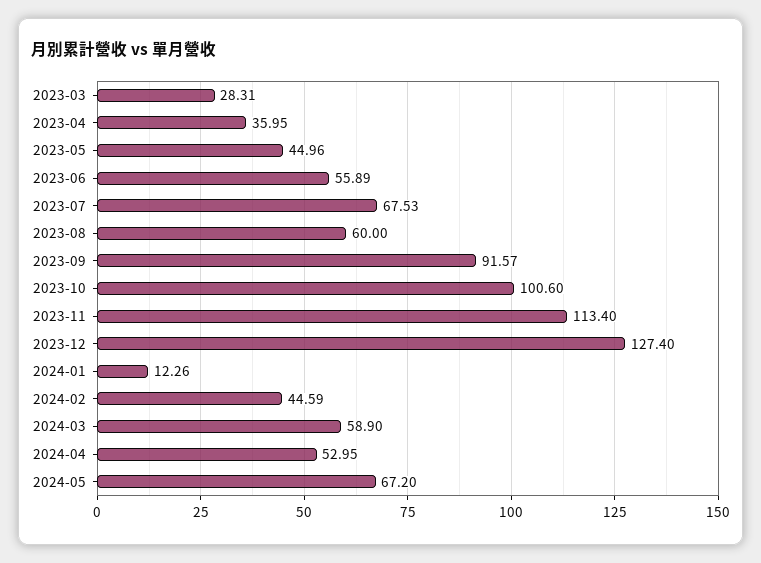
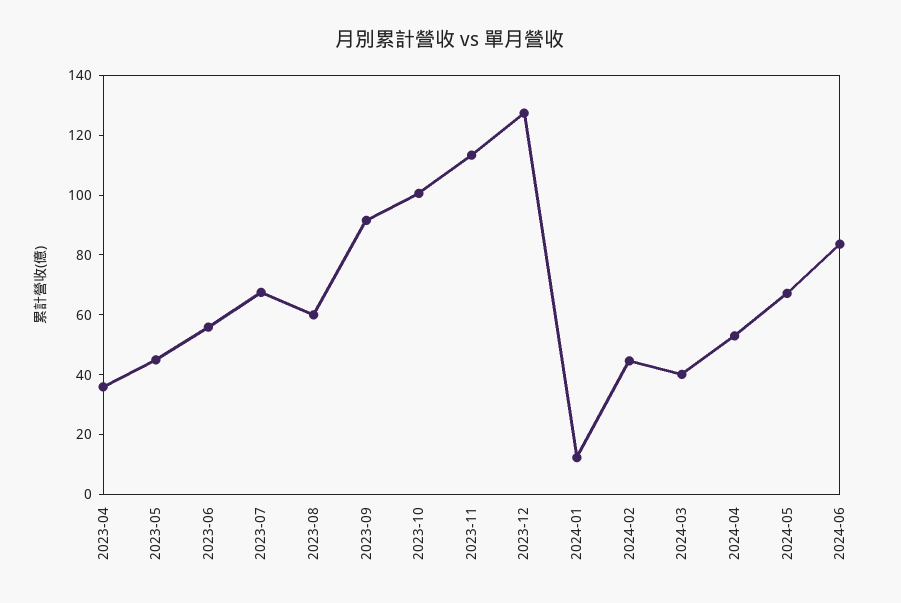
2023-03: 28.31 -> none
2024-03: 58.9 -> 40
2024-06: none -> 85

